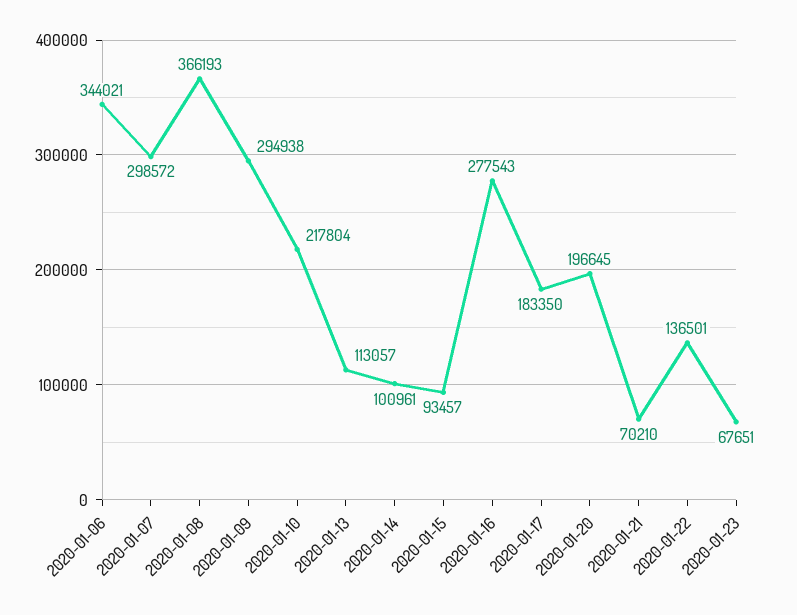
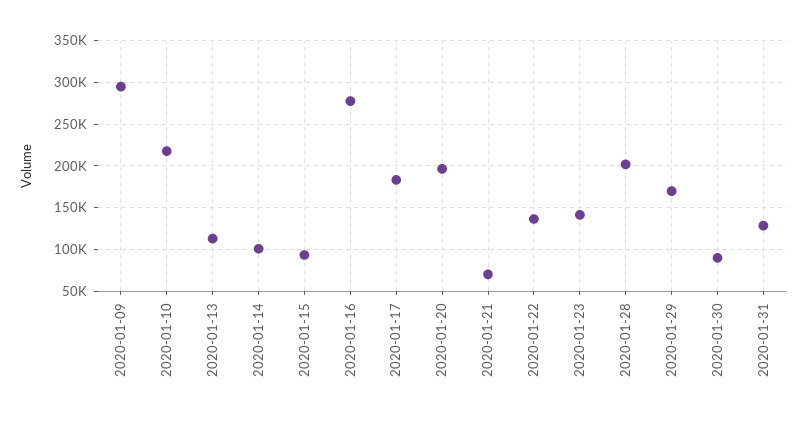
2020-01-06: 344021 -> none
2020-01-07: 298572 -> none
2020-01-08: 366193 -> none
2020-01-23: 67651 -> 140000
2020-01-28: none -> 200000
2020-01-29: none -> 170000
2020-01-30: none -> 90000
2020-01-31: none -> 130000

